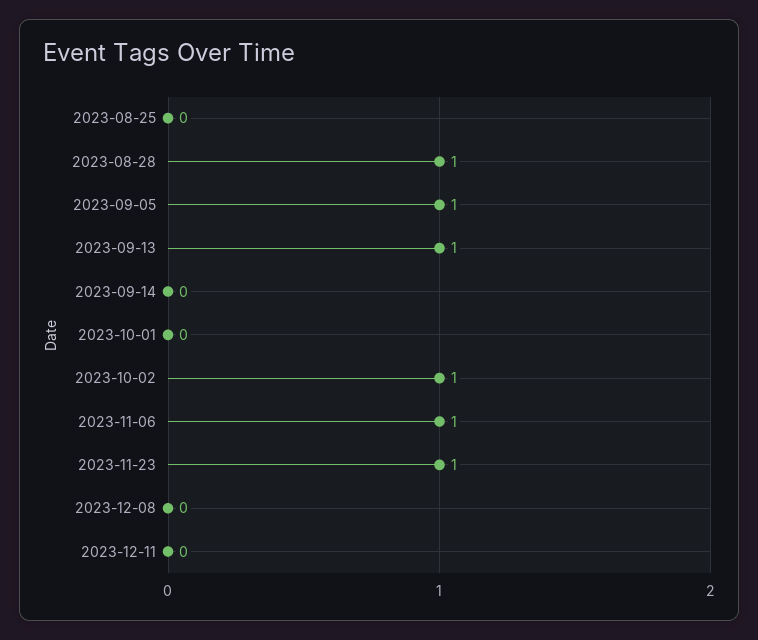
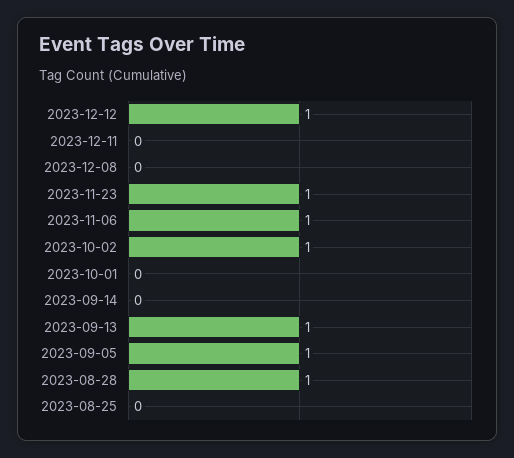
2023-12-12: none -> 1

